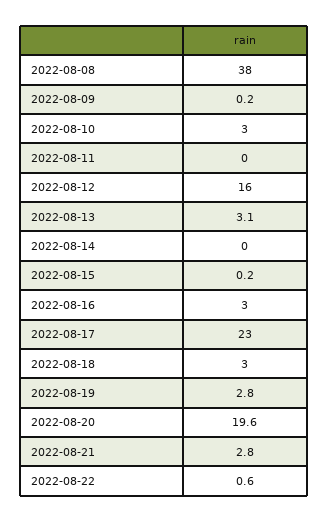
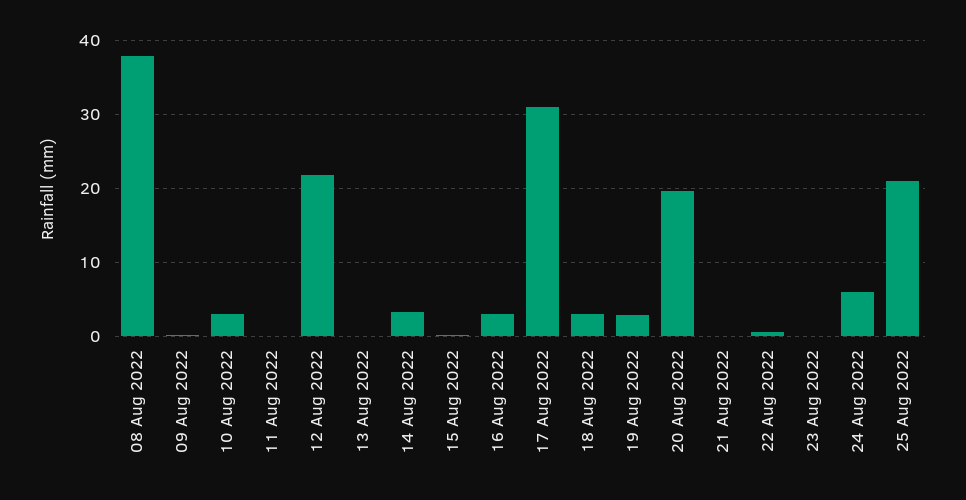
2022-08-12: 16 -> 22
2022-08-13: 3.1 -> 0
2022-08-14: 0 -> 3
2022-08-17: 23 -> 31
2022-08-21: 2.8 -> 0
23 Aug 2022: none -> 0
24 Aug 2022: none -> 6
25 Aug 2022: none -> 21

